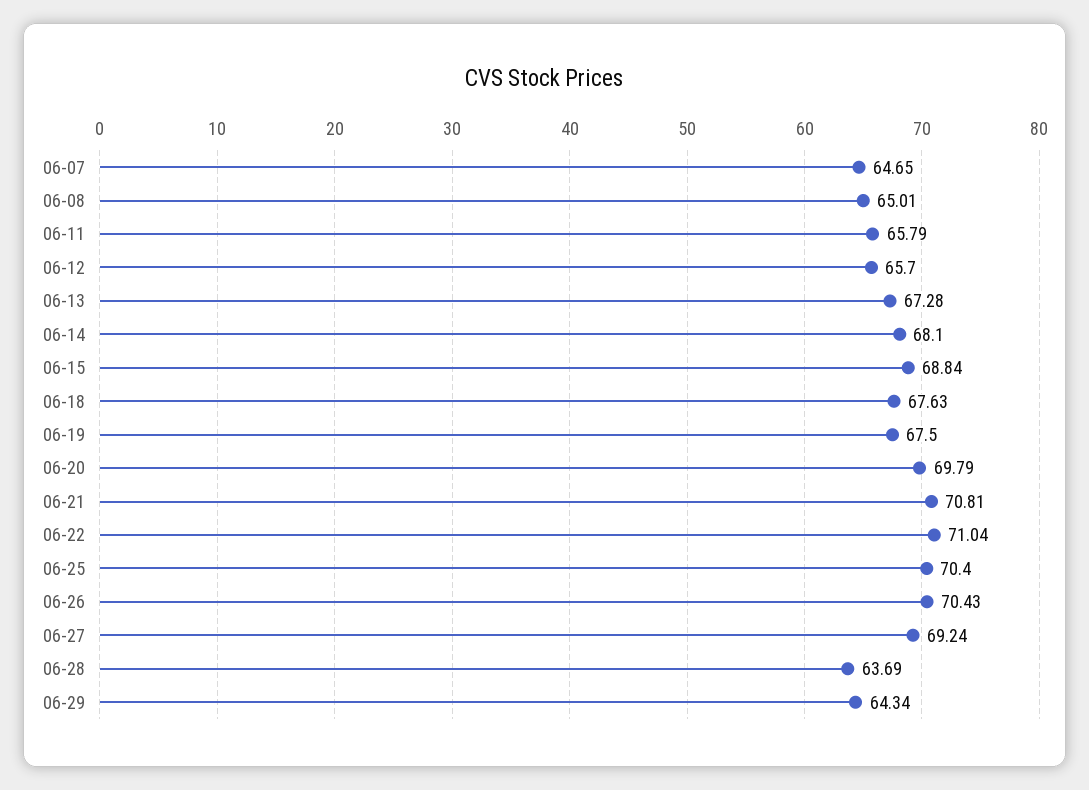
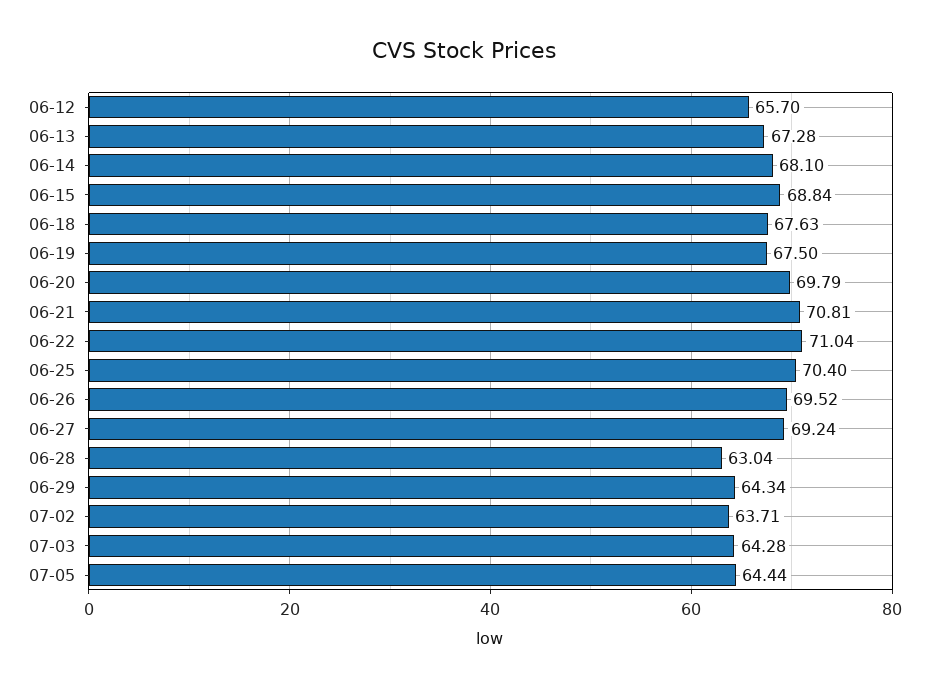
06-07: 64.65 -> none
06-08: 65.01 -> none
06-11: 65.79 -> none
06-26: 70.43 -> 69.52
06-28: 63.69 -> 63.04
07-02: none -> 63.71
07-03: none -> 64.28
07-05: none -> 64.44

